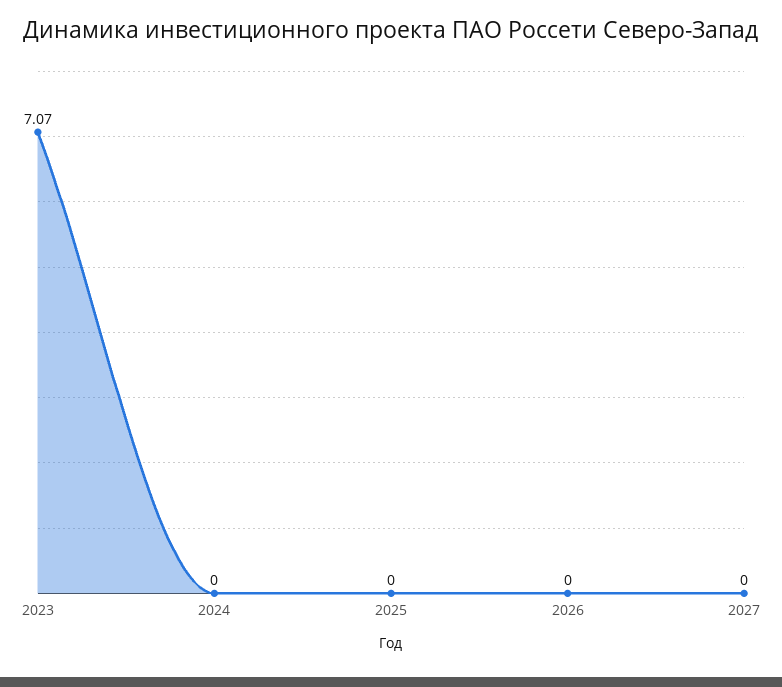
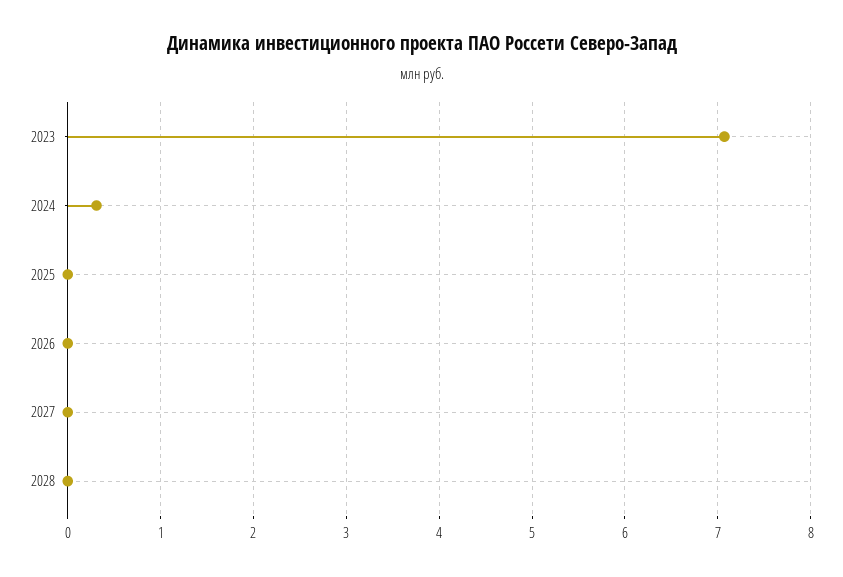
2024: 0 -> 0.3
2028: none -> 0

